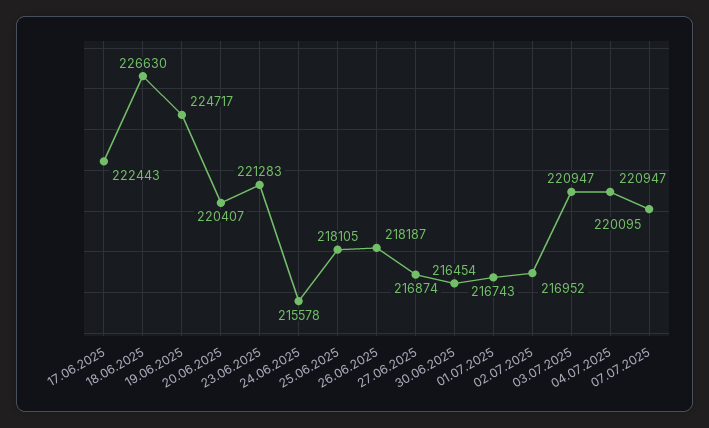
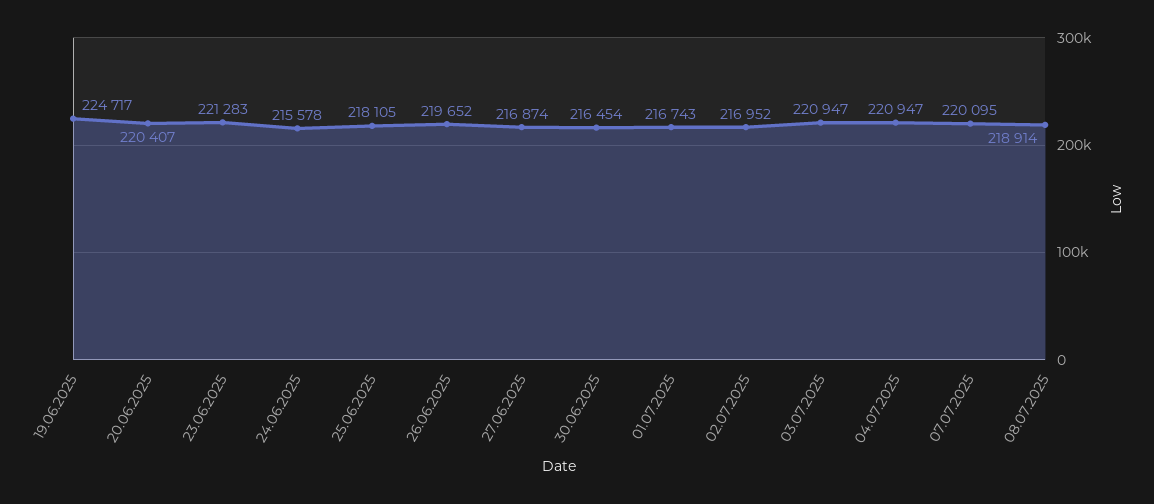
17.06.2025: 222443 -> none
18.06.2025: 226630 -> none
26.06.2025: 218187 -> 219652
08.07.2025: none -> 218914

